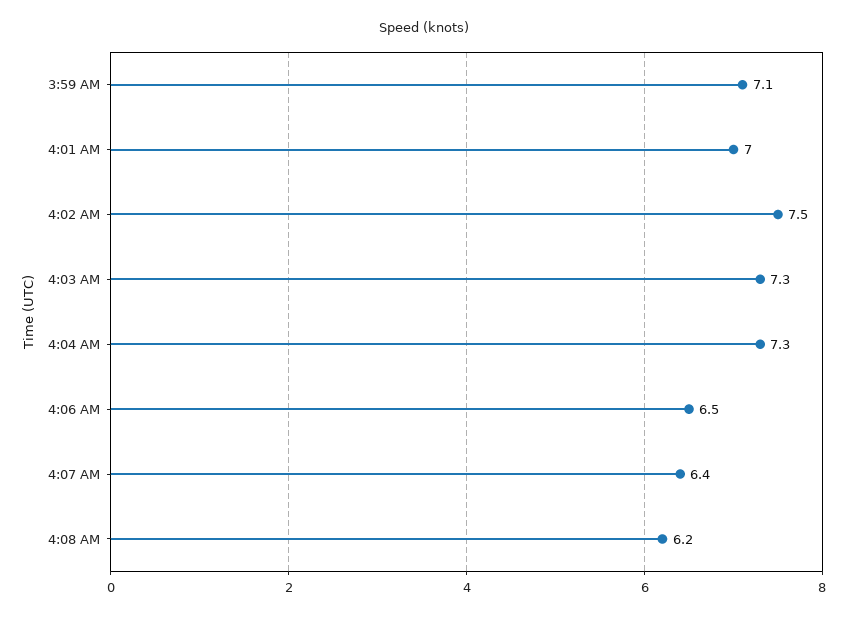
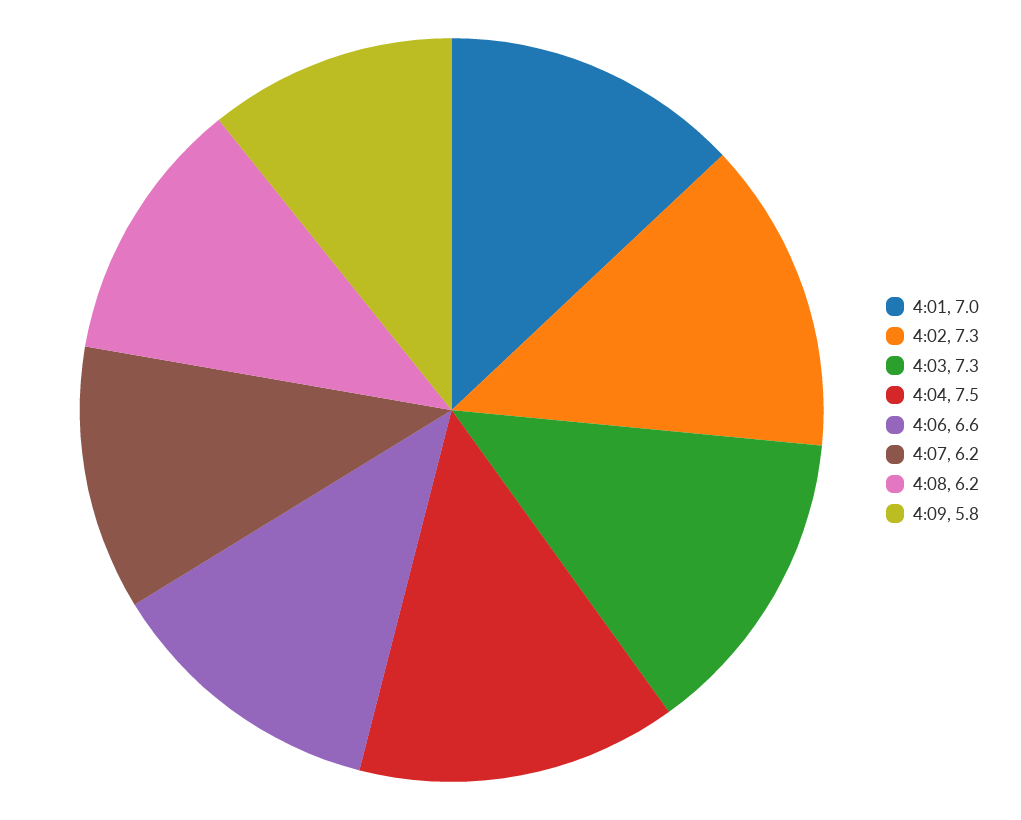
3:59 AM: 7.1 -> none
4:02 AM: 7.5 -> 7.3
4:04 AM: 7.3 -> 7.5
4:06 AM: 6.5 -> 6.6
4:07 AM: 6.4 -> 6.2
4:09: none -> 5.8

